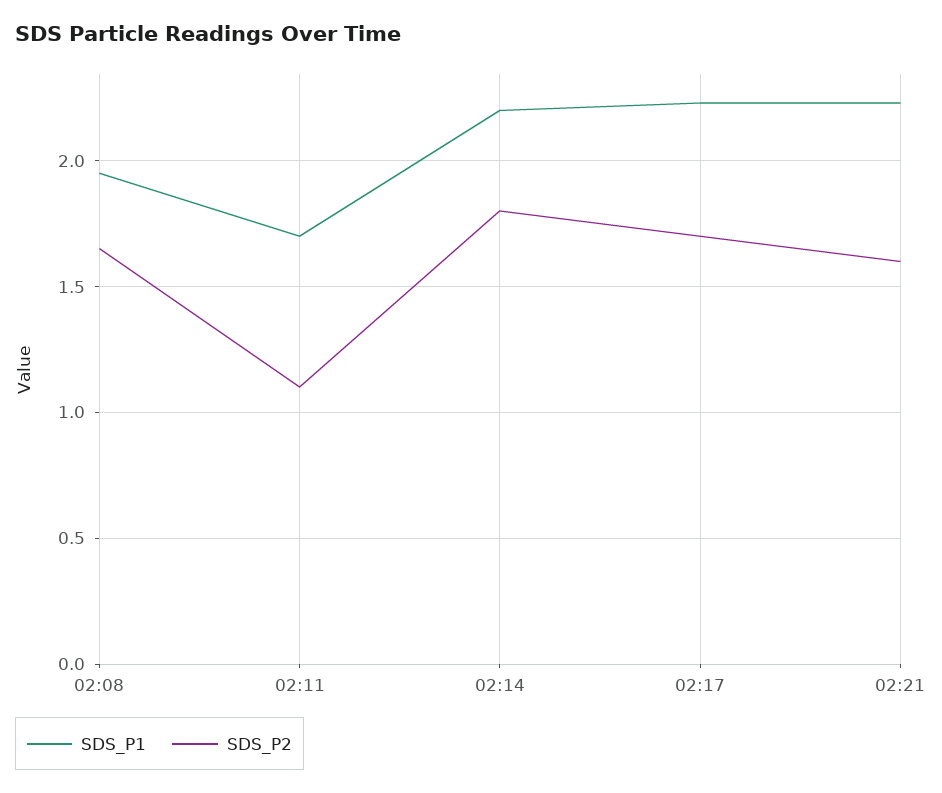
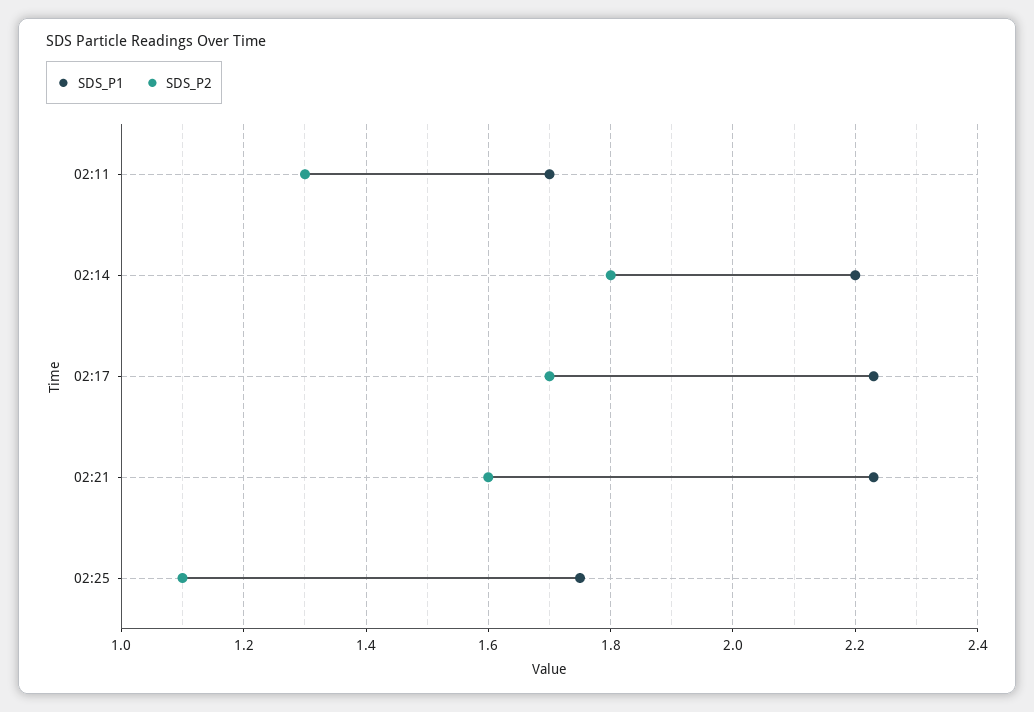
SDS_P1, 02:08: 1.95 -> none
SDS_P2, 02:08: 1.65 -> none
SDS_P2, 02:11: 1.1 -> 1.3
SDS_P1, 02:25: none -> 1.75
SDS_P2, 02:25: none -> 1.1

